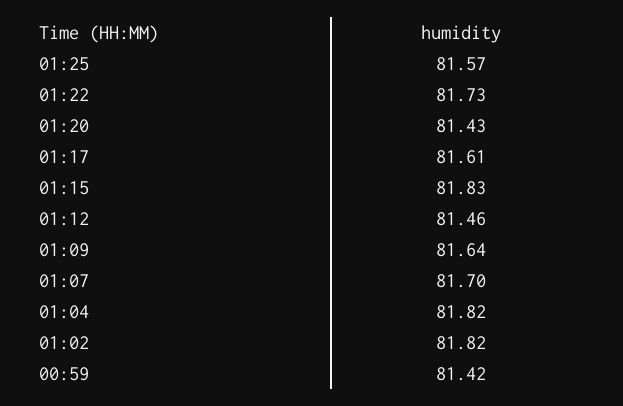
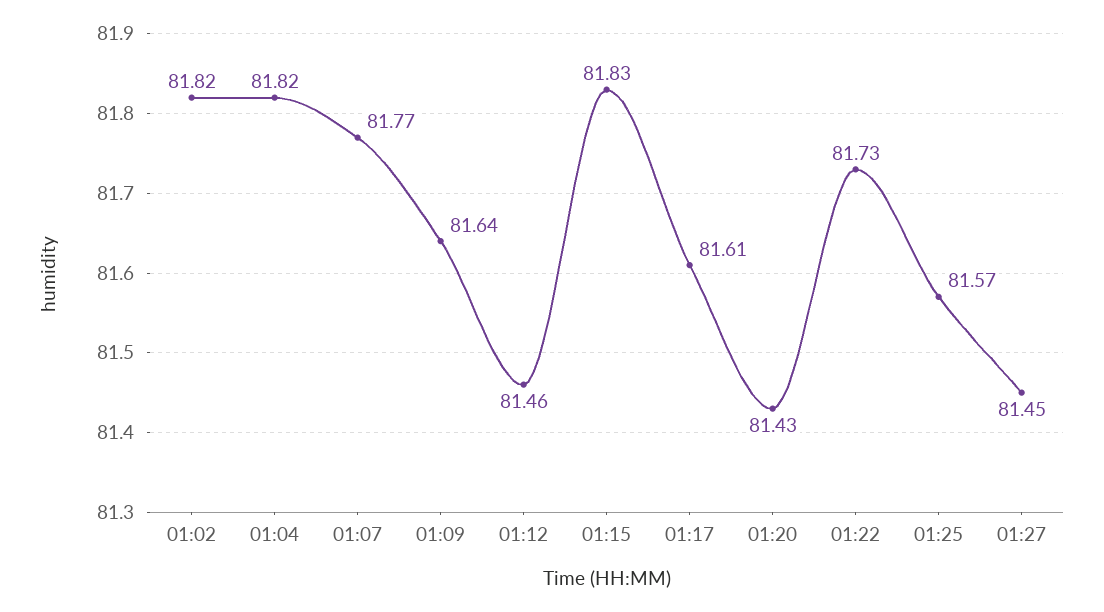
01:07: 81.7 -> 81.77
00:59: 81.42 -> none
01:27: none -> 81.45

